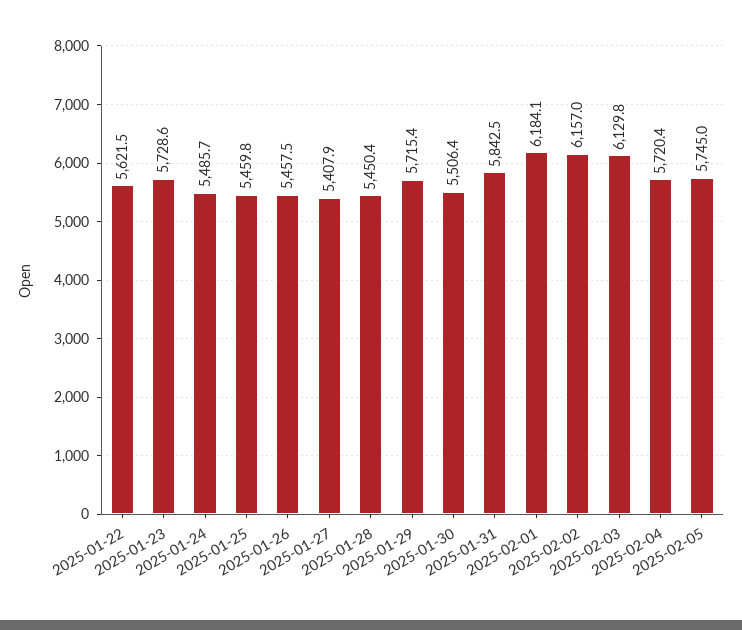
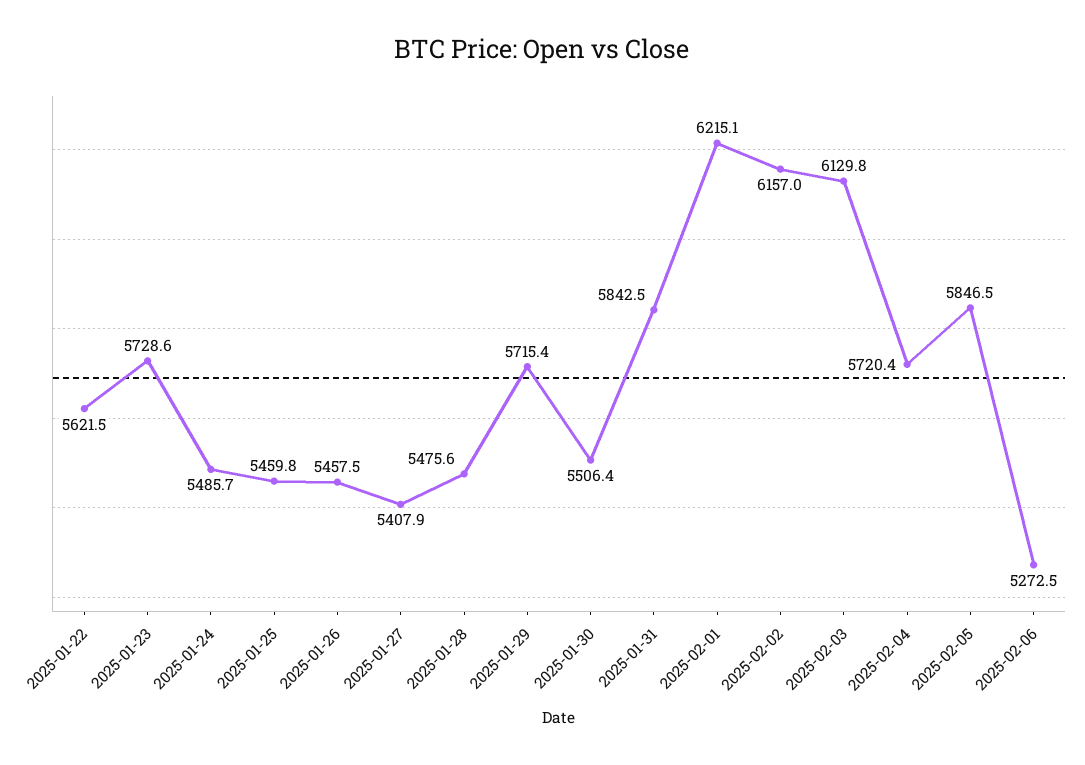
2025-01-28: 5450.4 -> 5475.6
2025-02-01: 6184.1 -> 6215.1
2025-02-05: 5745 -> 5846.5
2025-02-06: none -> 5272.5

